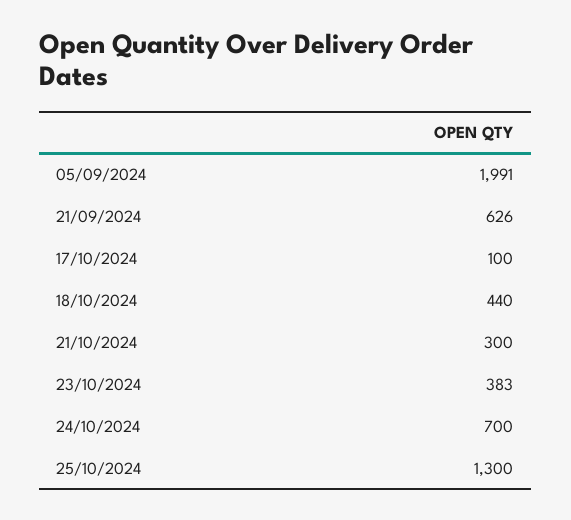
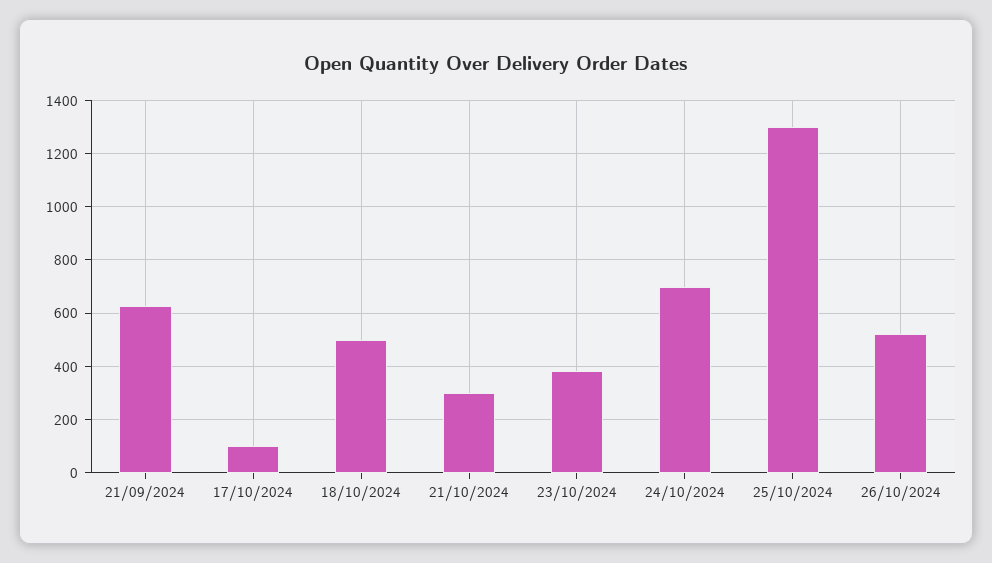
05/09/2024: 1991 -> none
18/10/2024: 440 -> 500
26/10/2024: none -> 525

